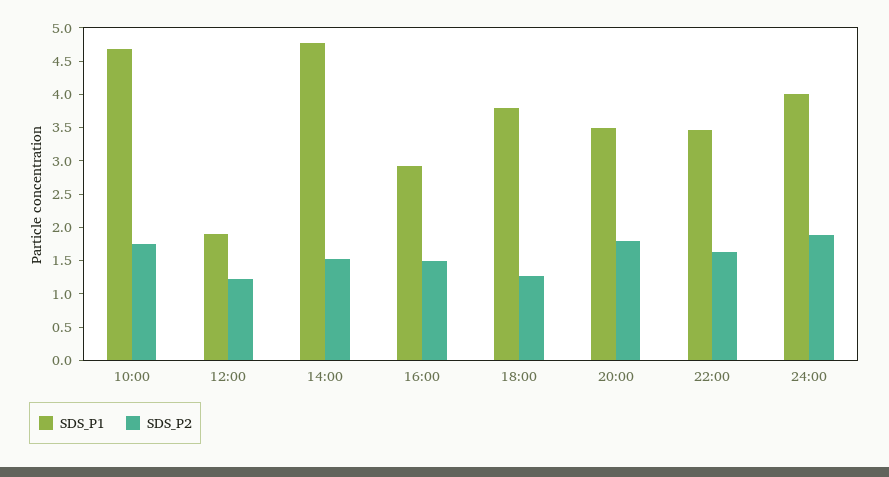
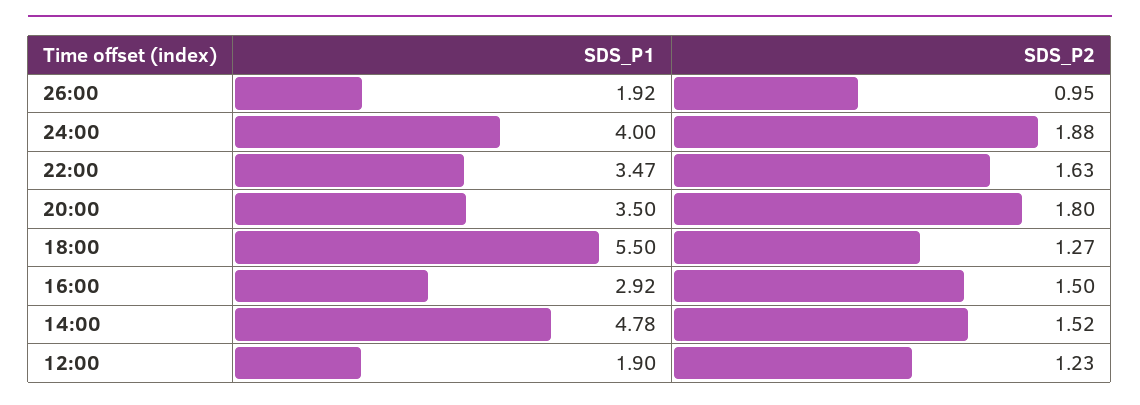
SDS_P1, 10:00: 4.75 -> none
SDS_P2, 10:00: 1.75 -> none
SDS_P1, 18:00: 3.75 -> 5.5
SDS_P1, 26:00: none -> 1.92
SDS_P2, 26:00: none -> 0.95

